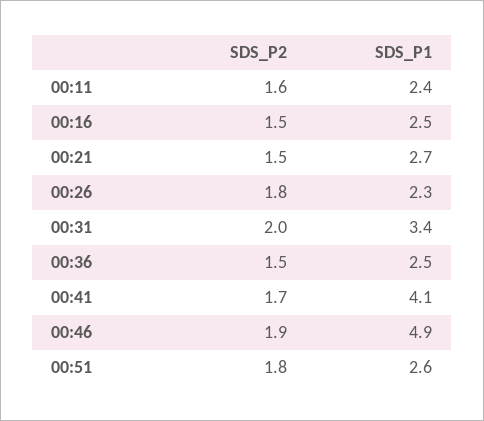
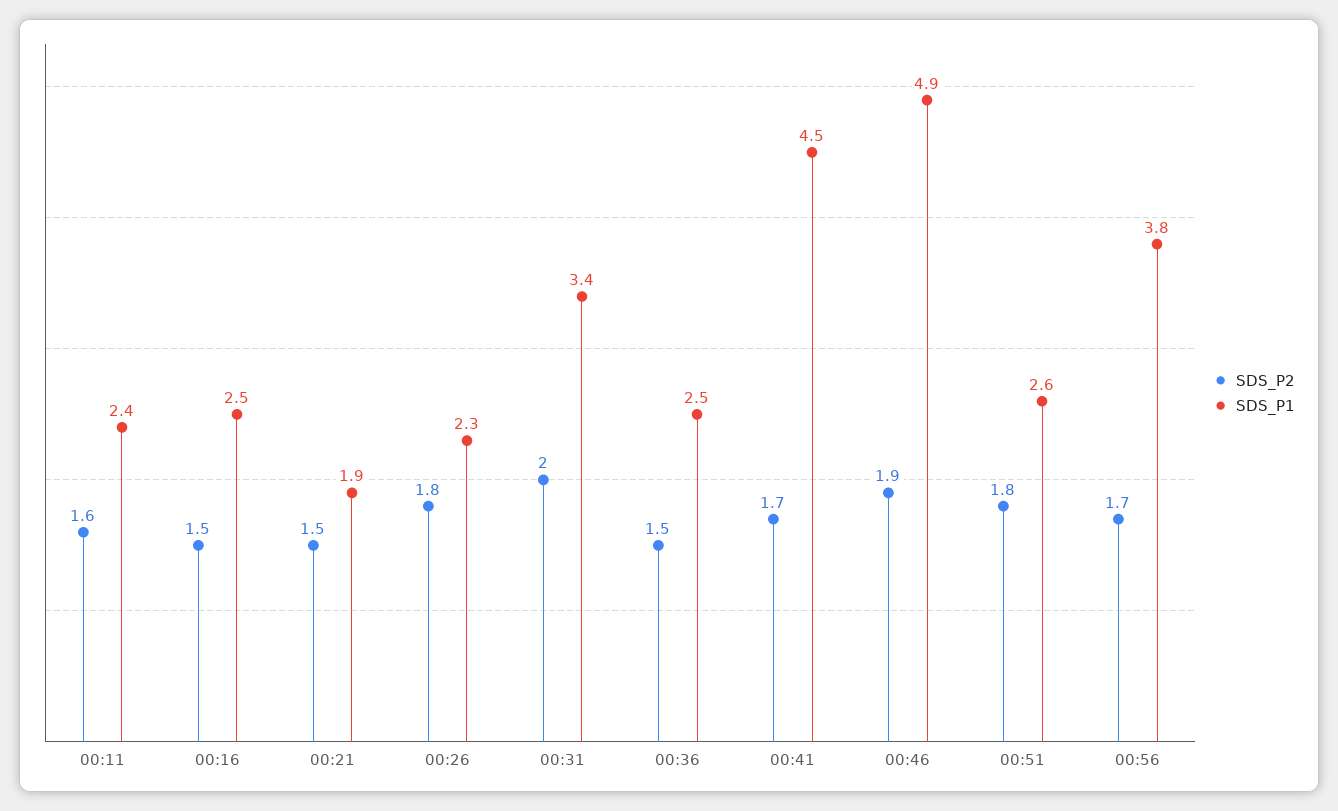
SDS_P1, 00:21: 2.7 -> 1.9
SDS_P1, 00:41: 4.1 -> 4.5
SDS_P2, 00:56: none -> 1.7
SDS_P1, 00:56: none -> 3.8

